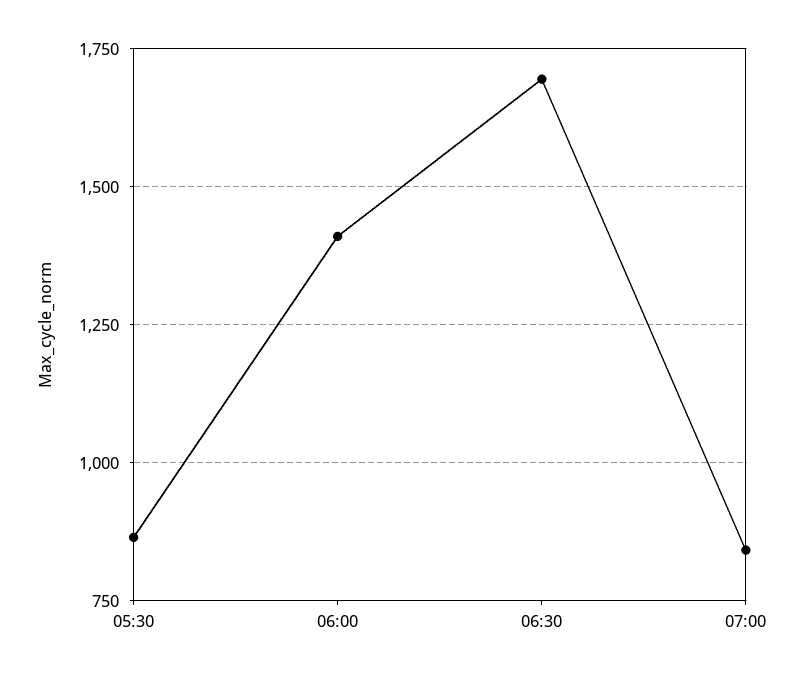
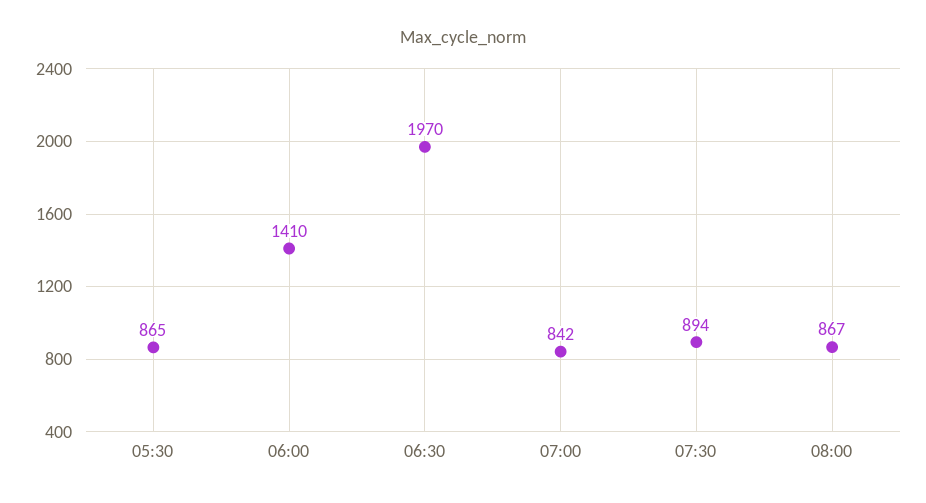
06:30: 1700 -> 1970
07:30: none -> 894
08:00: none -> 867

